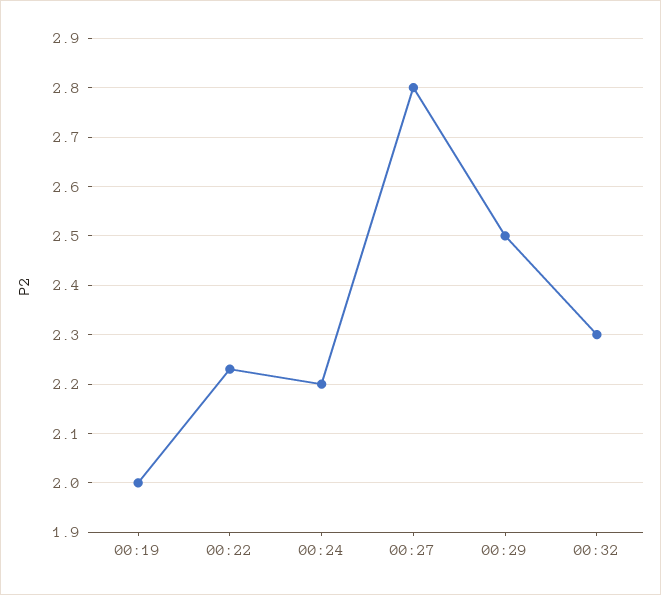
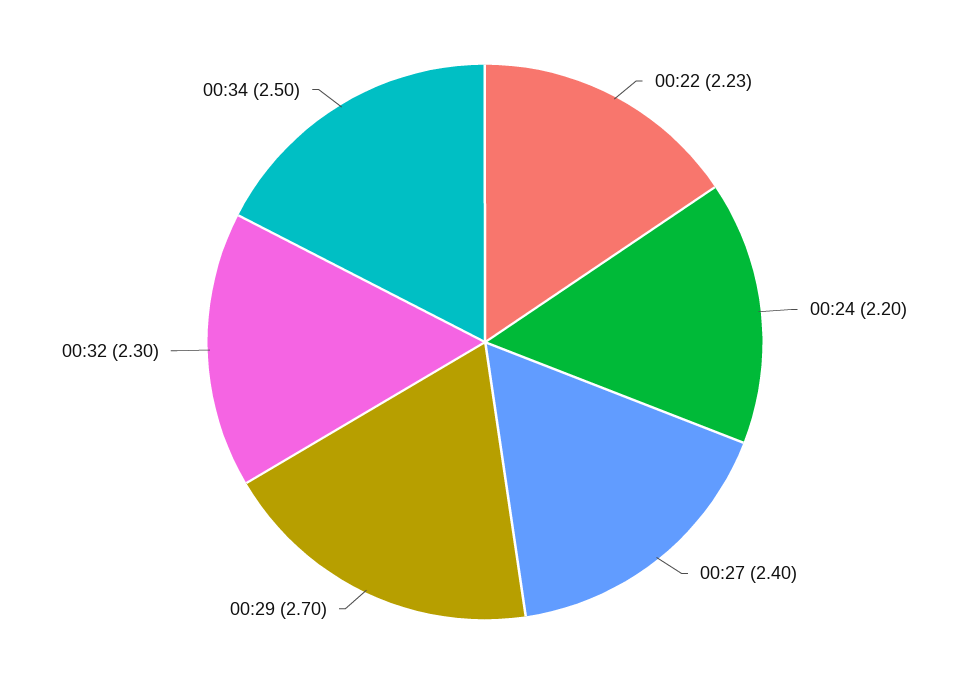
00:19: 2 -> none
00:27: 2.8 -> 2.4
00:29: 2.5 -> 2.7
00:34: none -> 2.5

